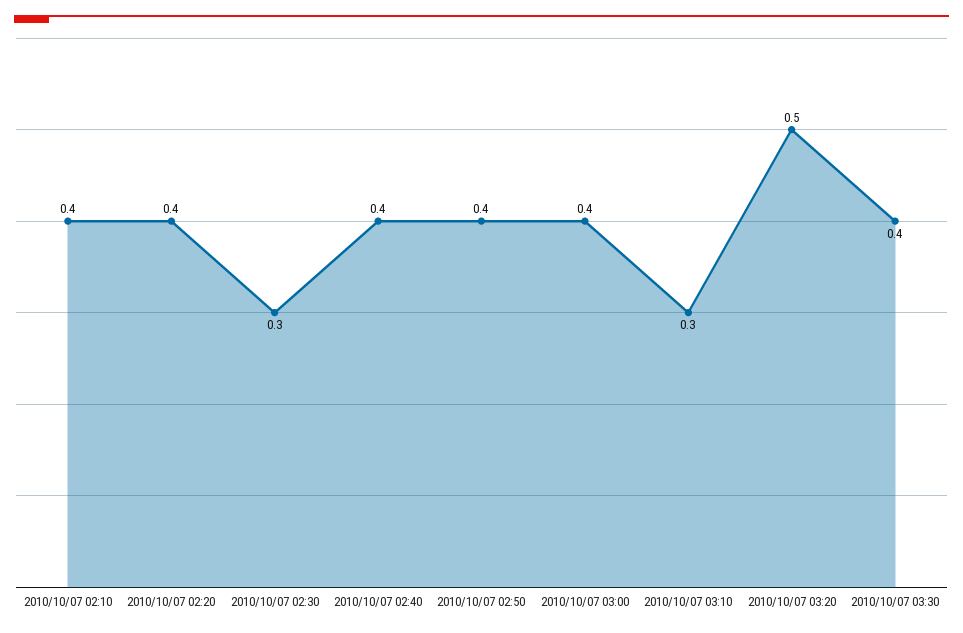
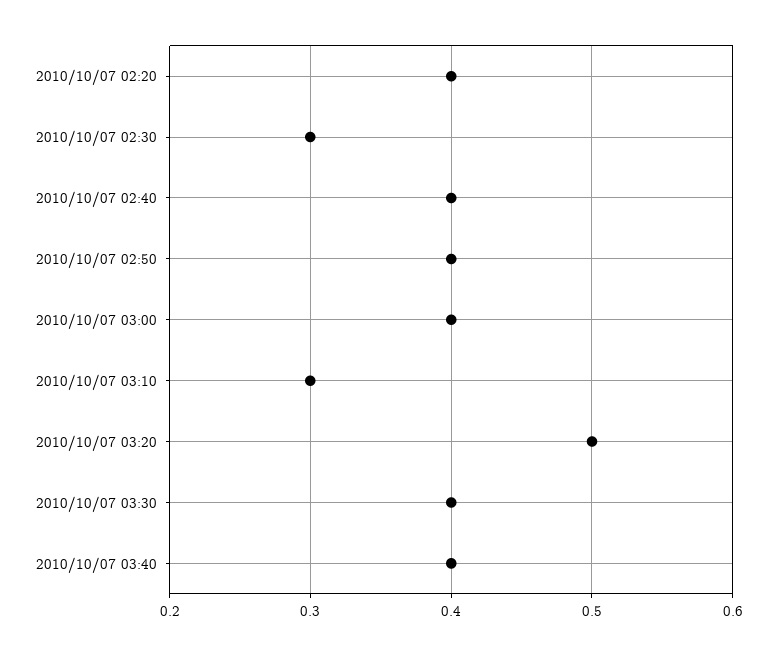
2010/10/07 02:10: 0.4 -> none
2010/10/07 03:40: none -> 0.4

